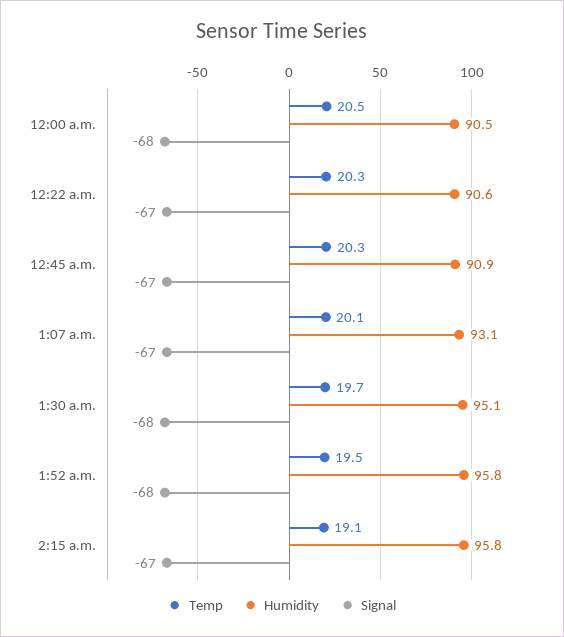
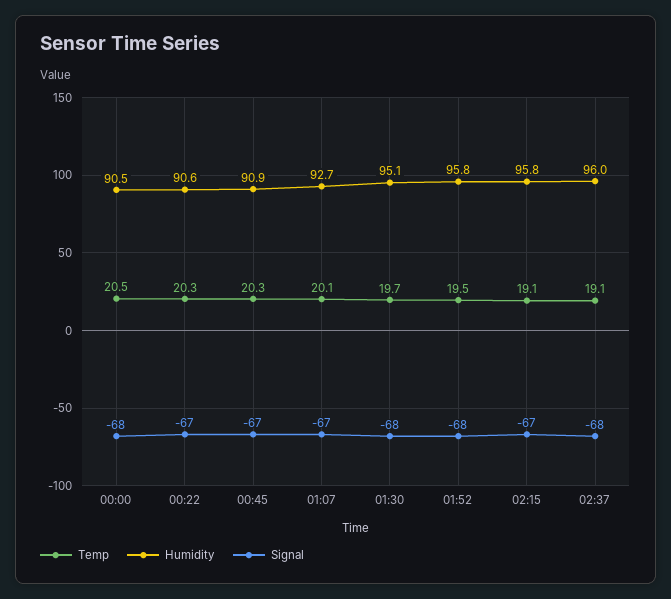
Humidity, 1:07 a.m.: 93.1 -> 92.7
Temp, 02:37: none -> 19.1
Humidity, 02:37: none -> 96
Signal, 02:37: none -> -68

